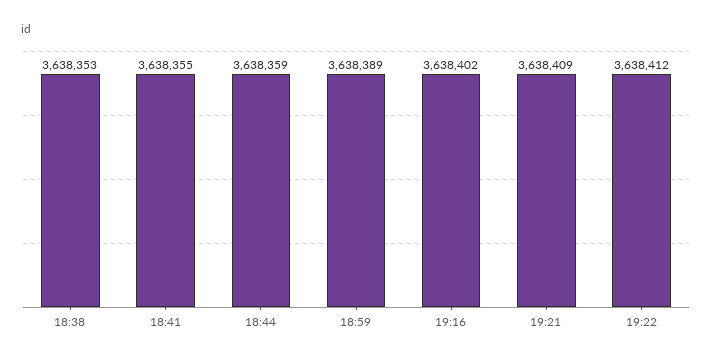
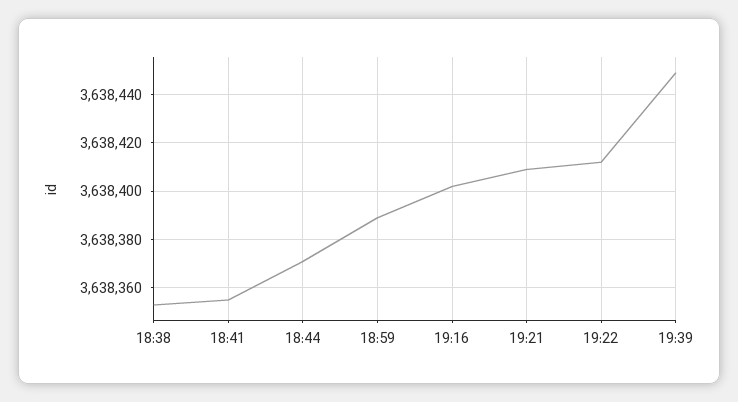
18:44: 3638359 -> 3638370
19:39: none -> 3638450

